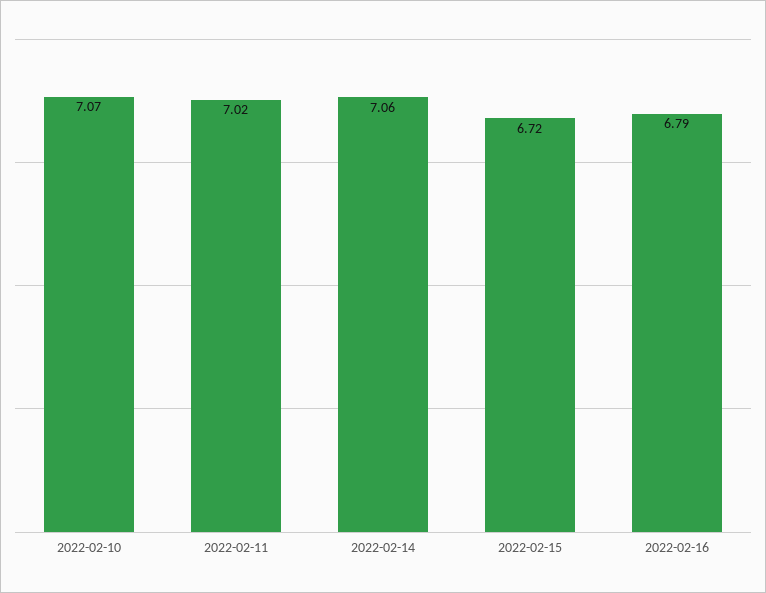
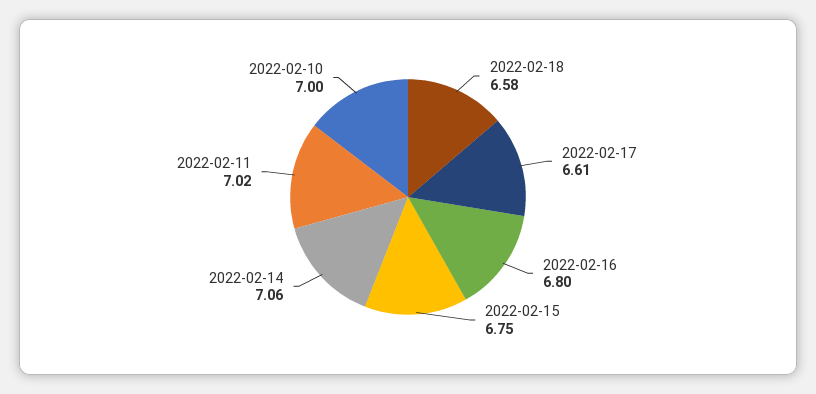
2022-02-10: 7.07 -> 7
2022-02-15: 6.72 -> 6.75
2022-02-16: 6.79 -> 6.8
2022-02-18: none -> 6.58
2022-02-17: none -> 6.61

